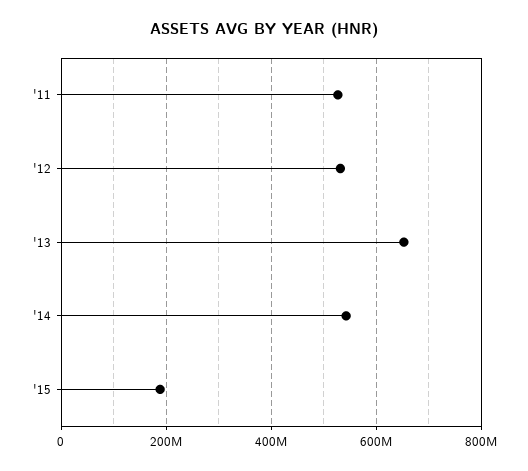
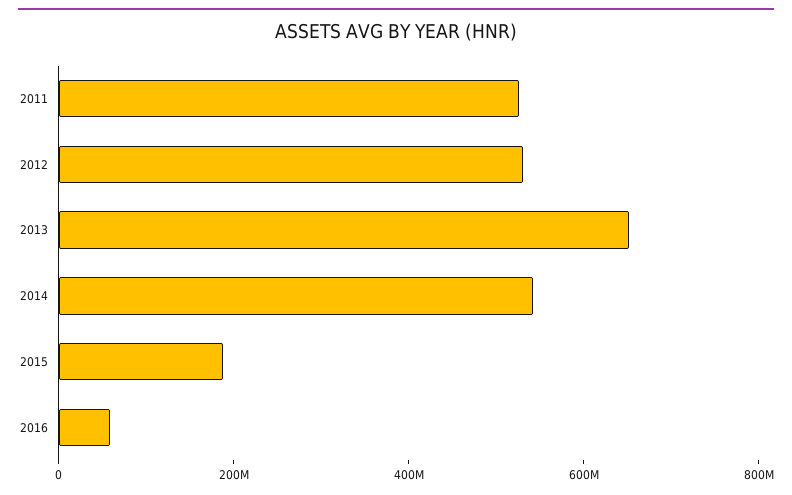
2016: none -> 50000000

